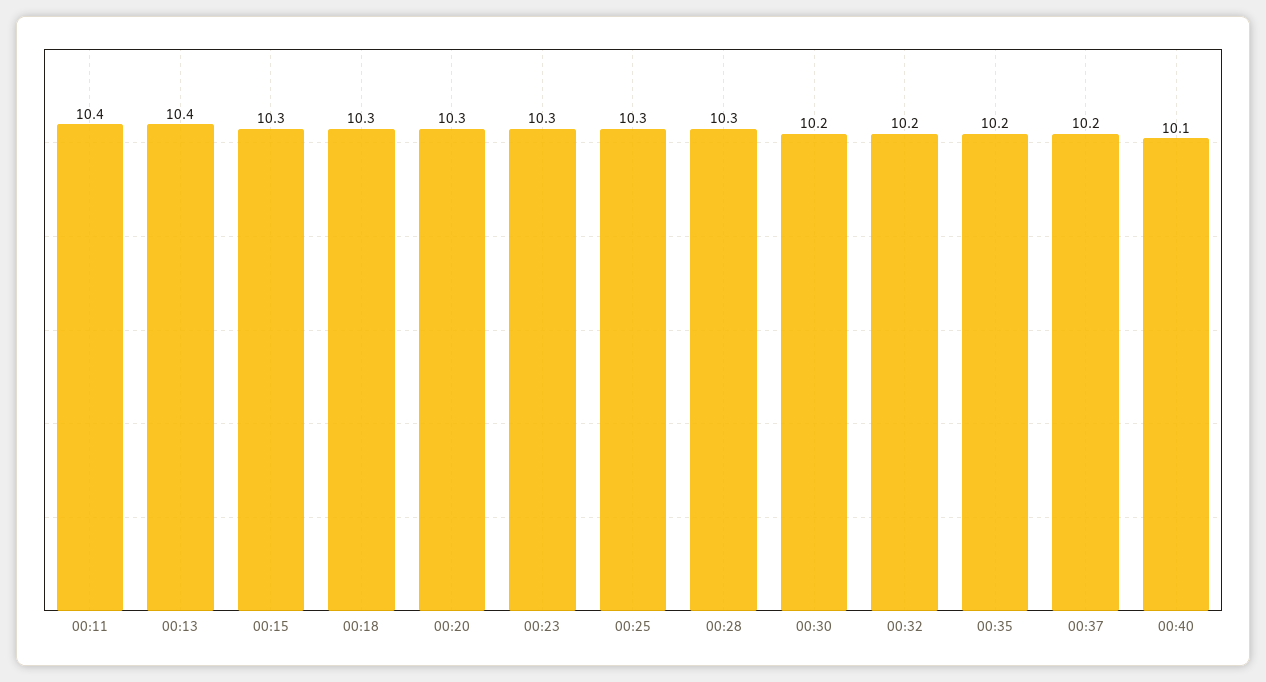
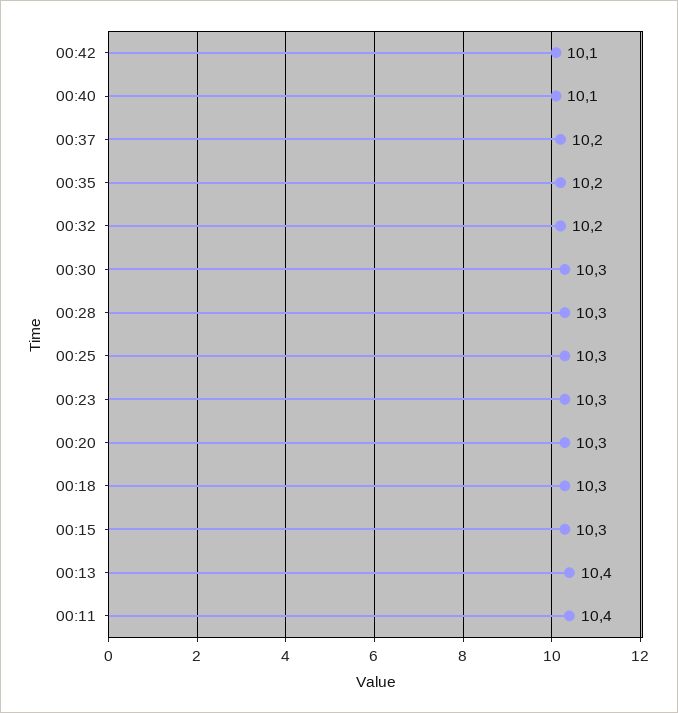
00:30: 10.2 -> 10.3
00:42: none -> 10.1

